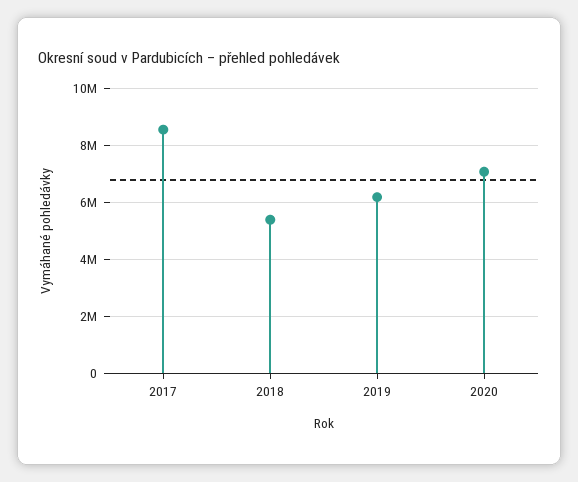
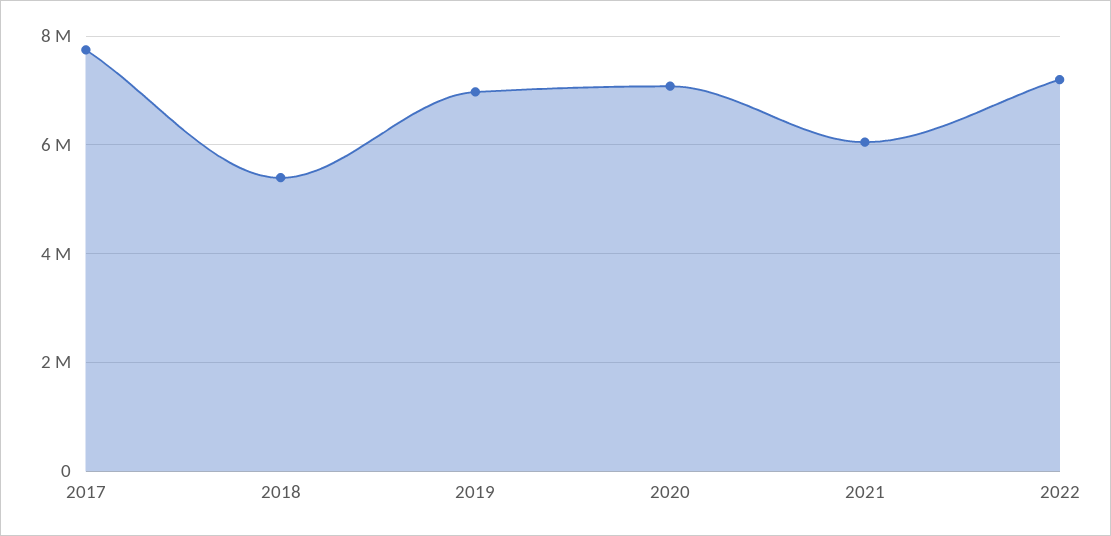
2017: 8500000 -> 7800000
2019: 6250000 -> 7000000
2021: none -> 6000000
2022: none -> 7200000

